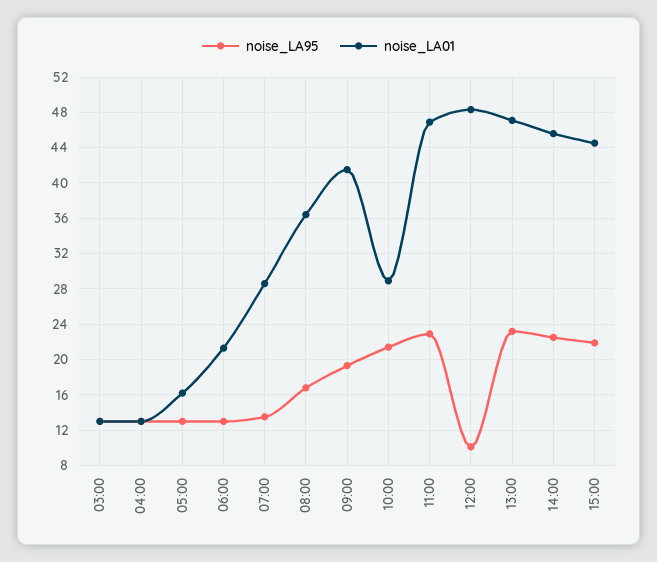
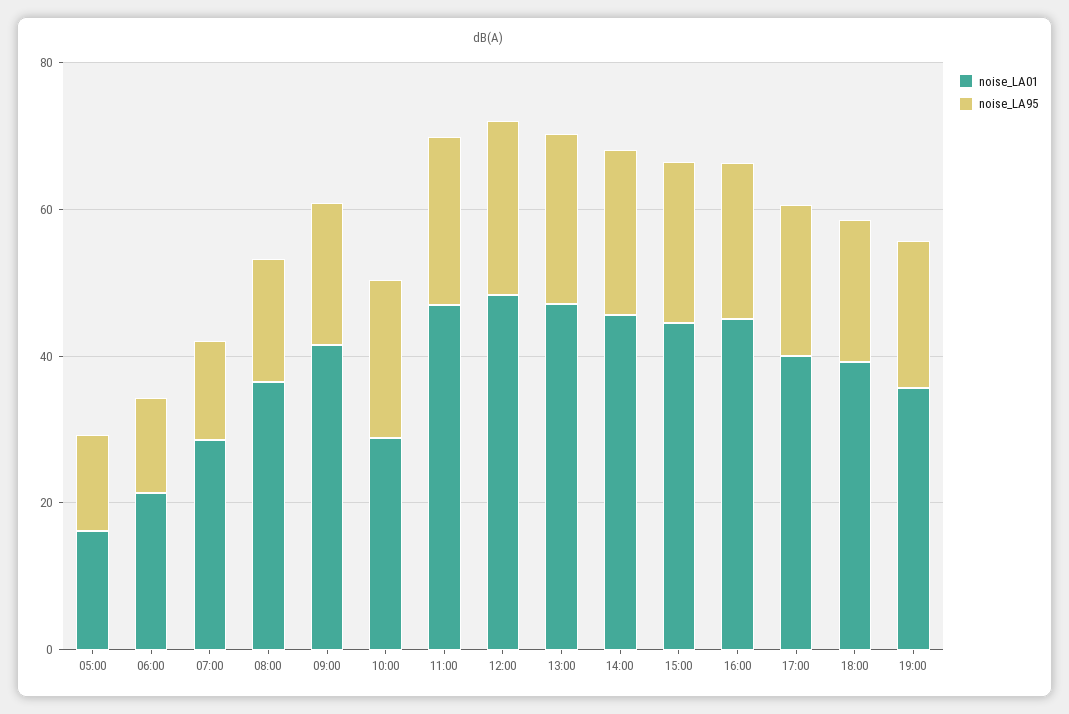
noise_LA95, 03:00: 13 -> none
noise_LA01, 03:00: 13 -> none
noise_LA95, 04:00: 13 -> none
noise_LA01, 04:00: 13 -> none
noise_LA95, 12:00: 10 -> 25
noise_LA01, 16:00: none -> 45
noise_LA95, 16:00: none -> 20
noise_LA01, 17:00: none -> 40
noise_LA95, 17:00: none -> 20
noise_LA01, 18:00: none -> 40
noise_LA95, 18:00: none -> 20
noise_LA01, 19:00: none -> 35
noise_LA95, 19:00: none -> 20

